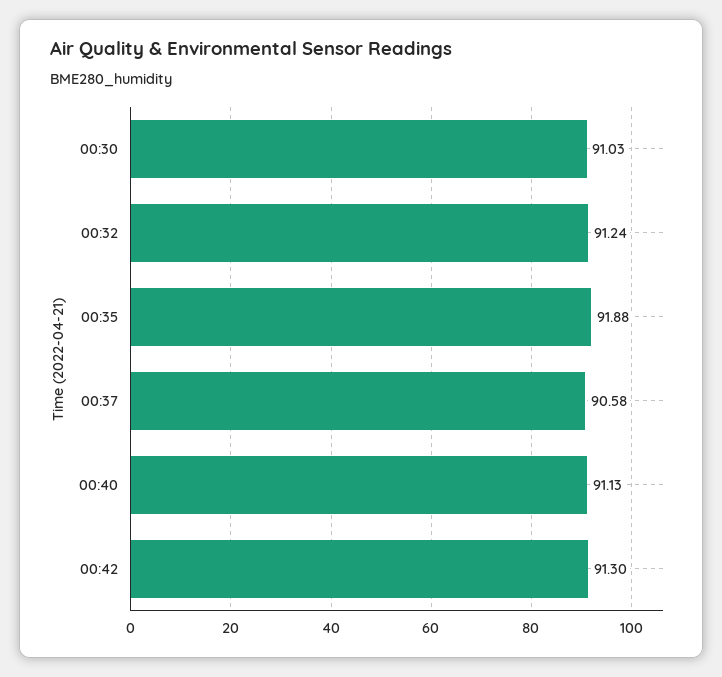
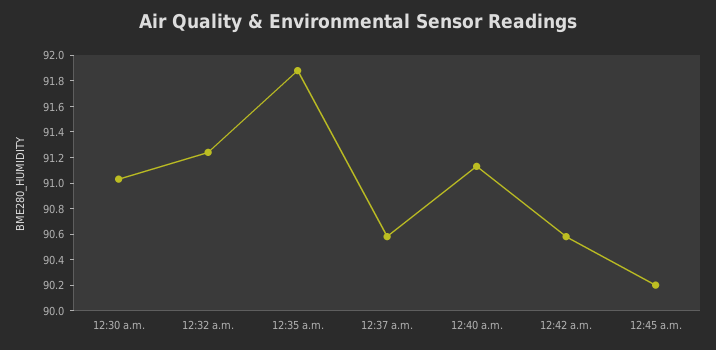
00:42: 91.3 -> 90.6
12:45 a.m.: none -> 90.2

